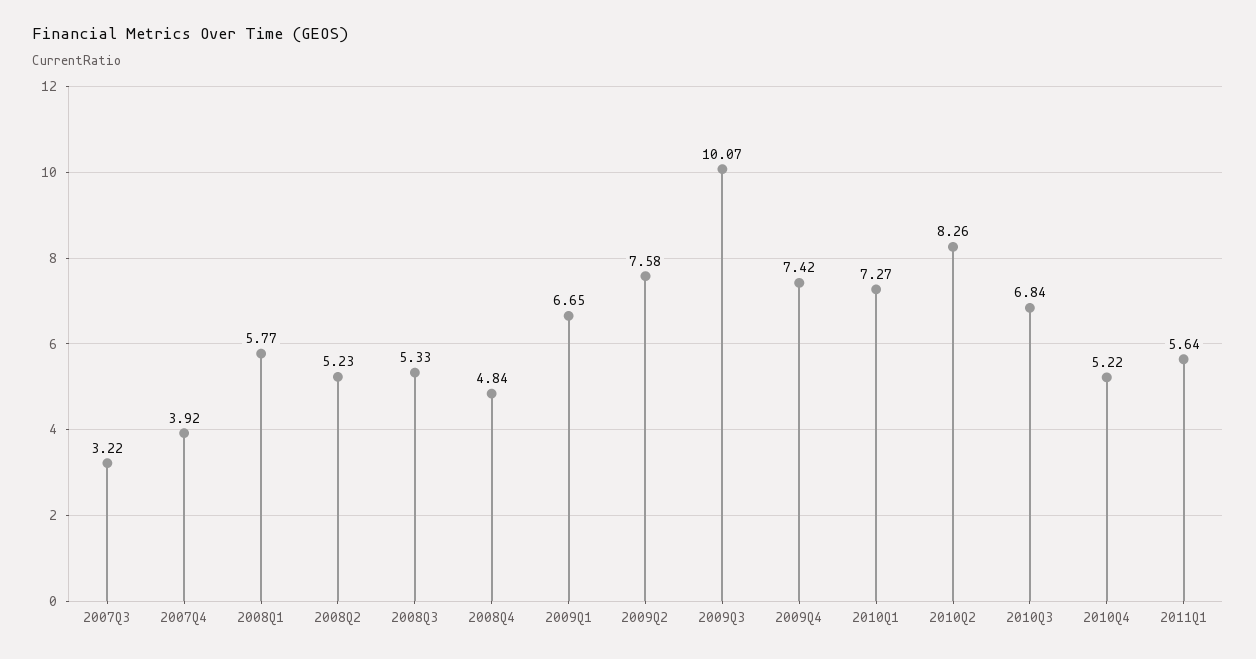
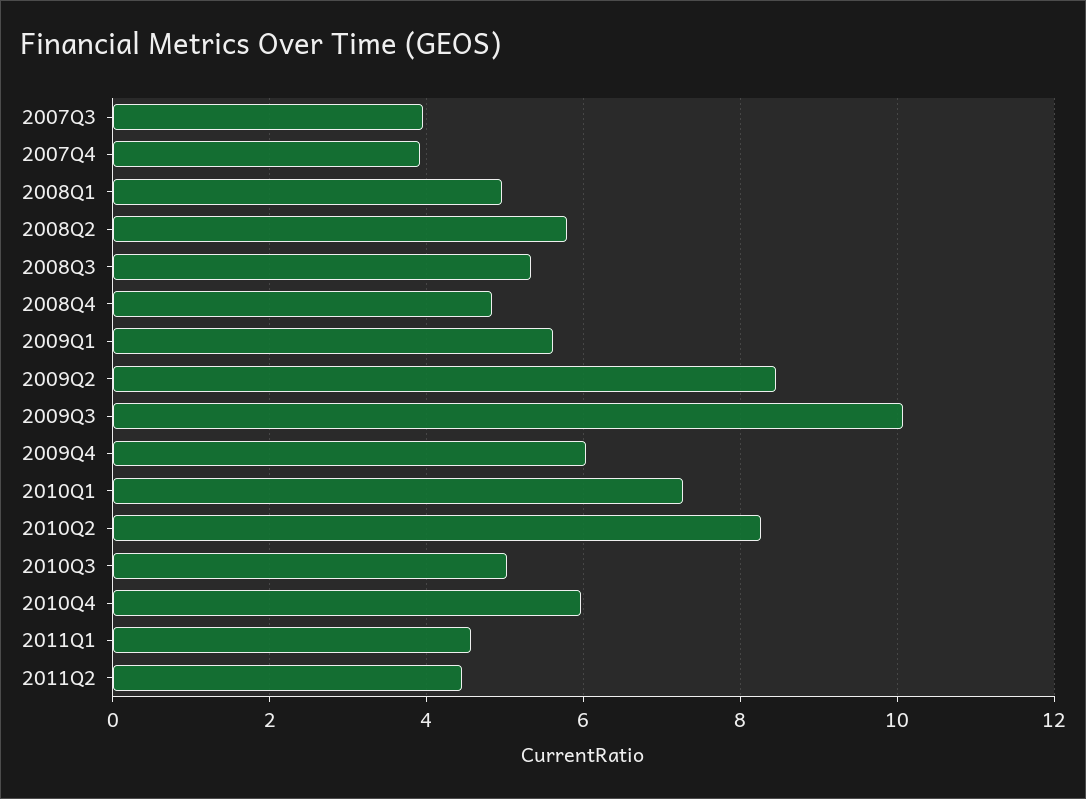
2007Q3: 3.22 -> 4
2008Q1: 5.77 -> 5
2008Q2: 5.23 -> 5.8
2009Q1: 6.65 -> 5.6
2009Q2: 7.58 -> 8.4
2009Q4: 7.42 -> 6
2010Q3: 6.84 -> 5
2010Q4: 5.22 -> 6
2011Q1: 5.64 -> 4.6
2011Q2: none -> 4.4

